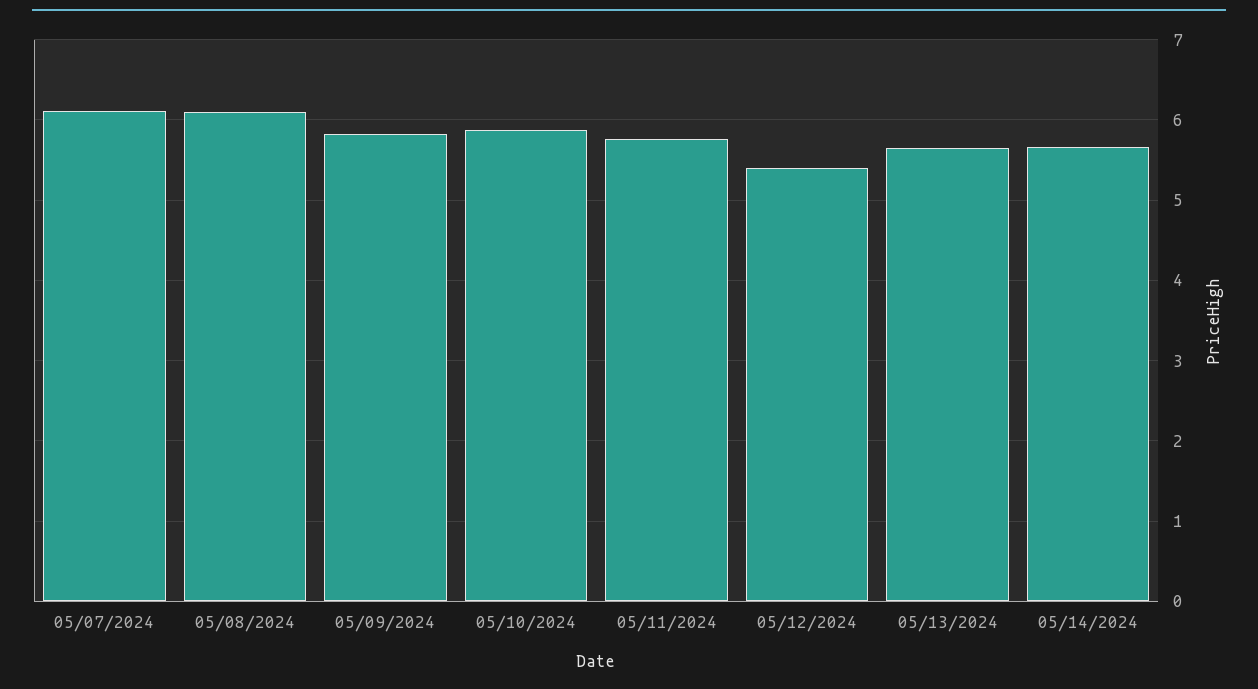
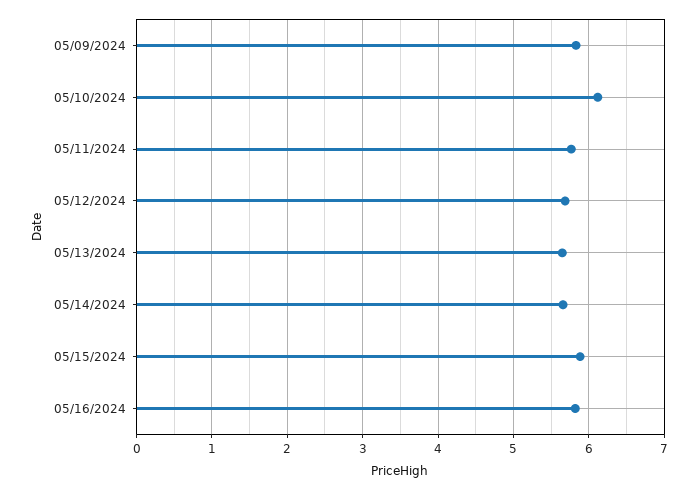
05/07/2024: 6.1 -> none
05/08/2024: 6.1 -> none
05/10/2024: 5.9 -> 6.1
05/12/2024: 5.4 -> 5.7
05/15/2024: none -> 5.9
05/16/2024: none -> 5.8

